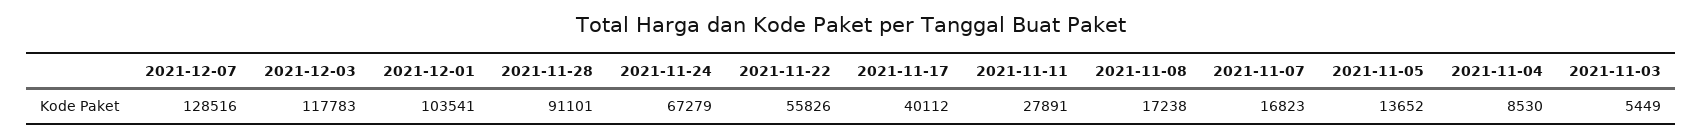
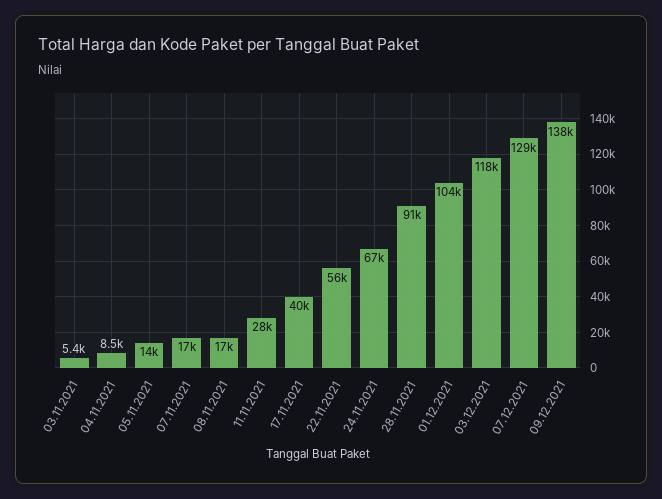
09.12.2021: none -> 138000

